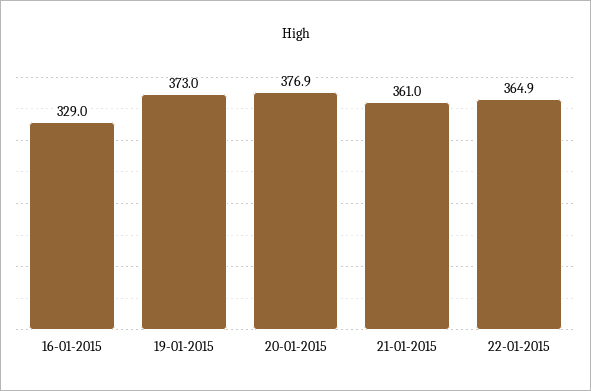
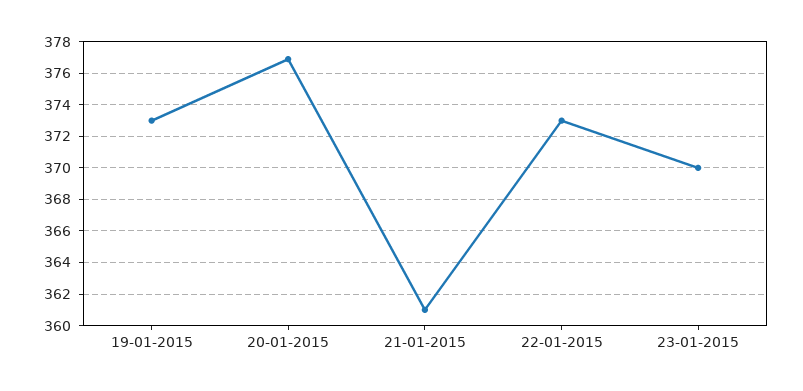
16-01-2015: 329 -> none
22-01-2015: 364.9 -> 373
23-01-2015: none -> 370

